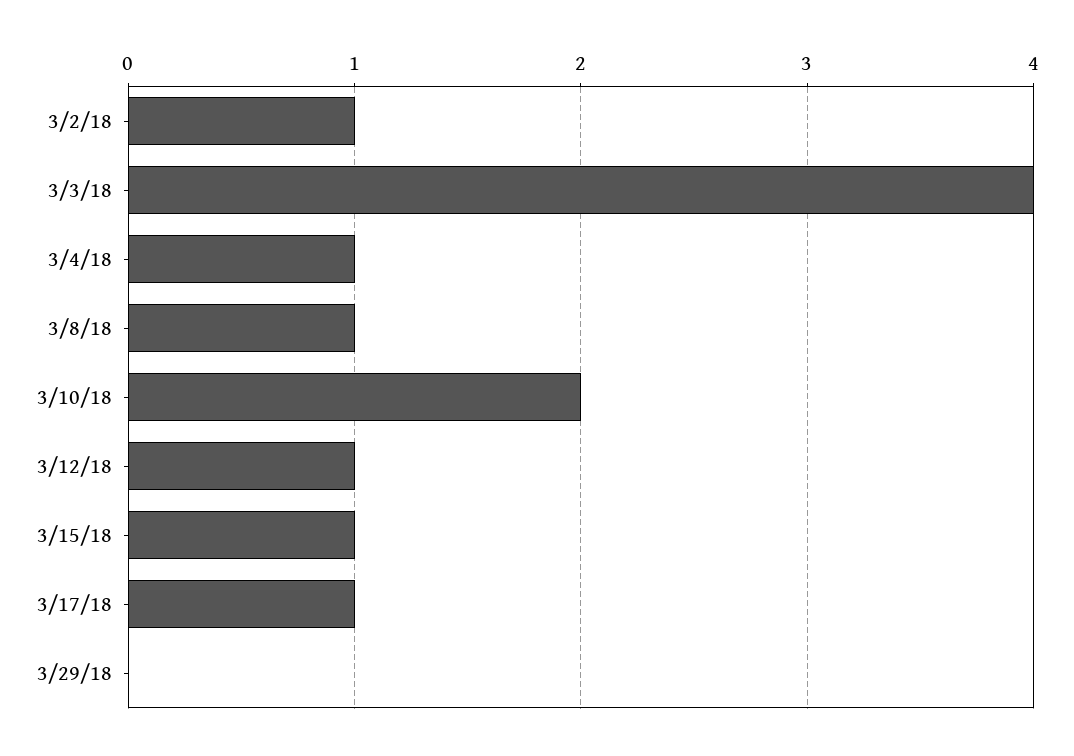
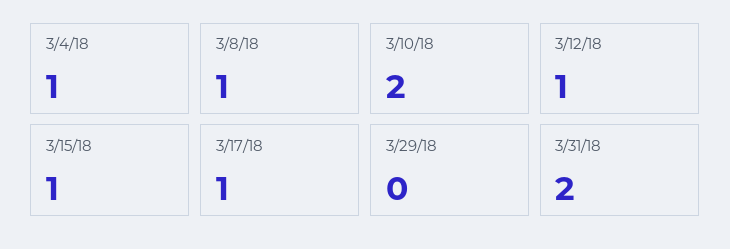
3/2/18: 1 -> none
3/3/18: 4 -> none
3/31/18: none -> 2

